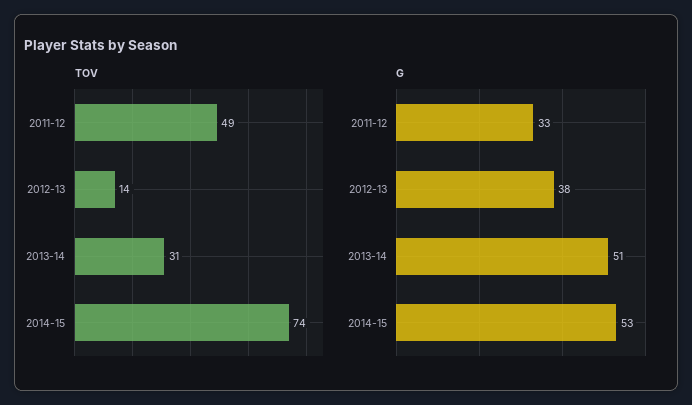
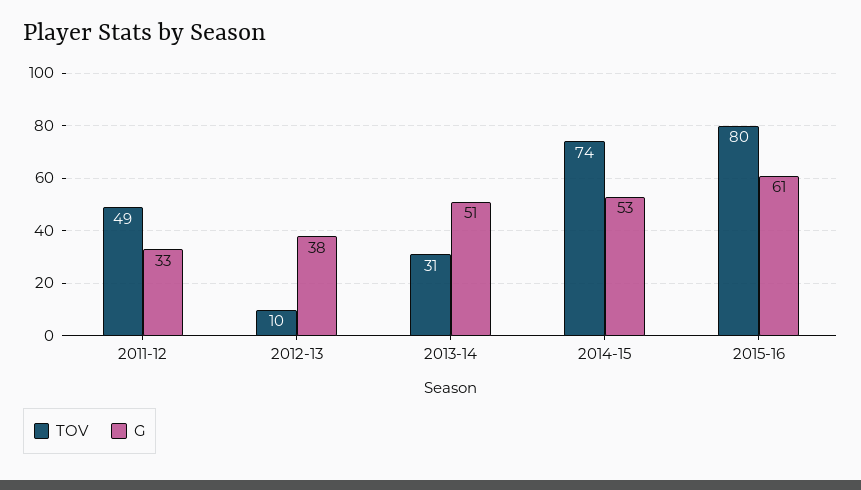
TOV, 2012-13: 14 -> 10
TOV, 2015-16: none -> 80
G, 2015-16: none -> 61

